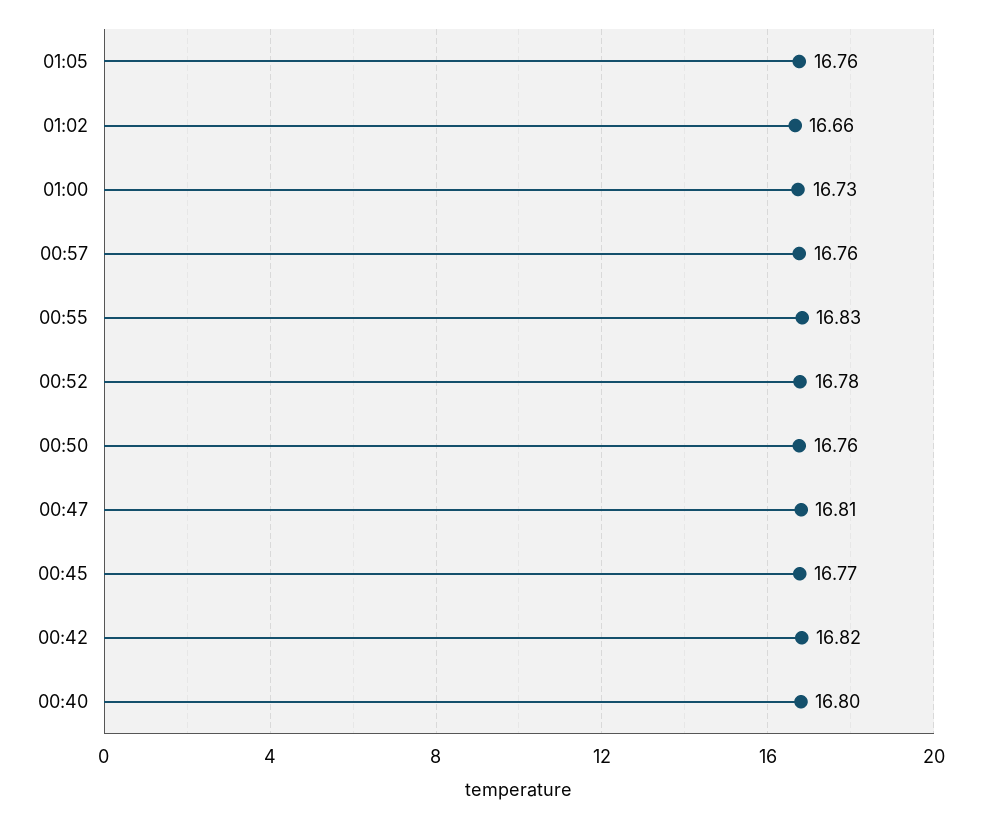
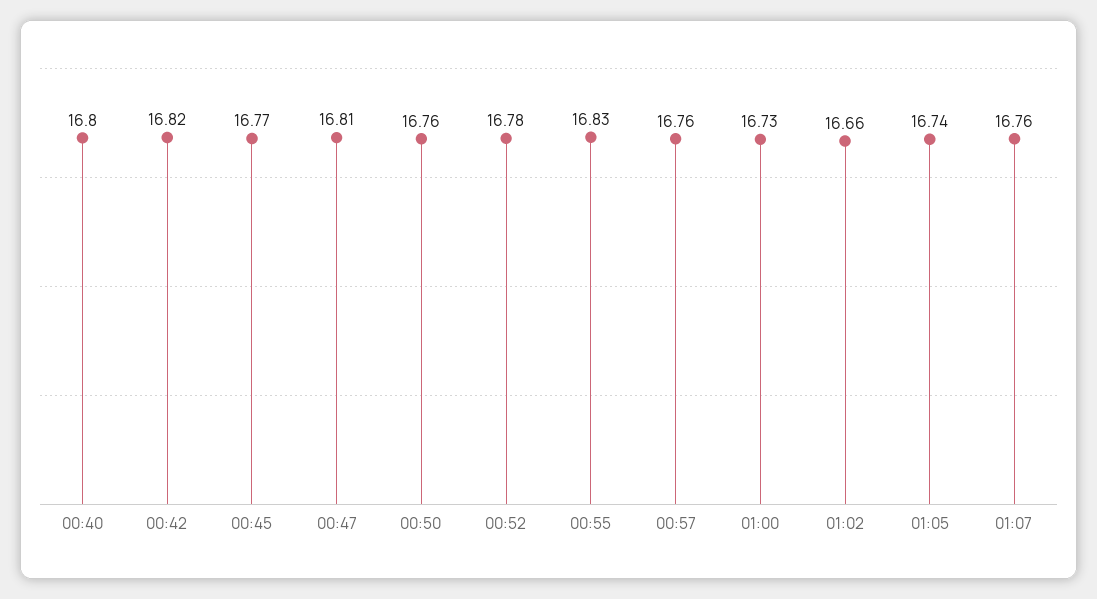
01:05: 16.76 -> 16.74
01:07: none -> 16.76

